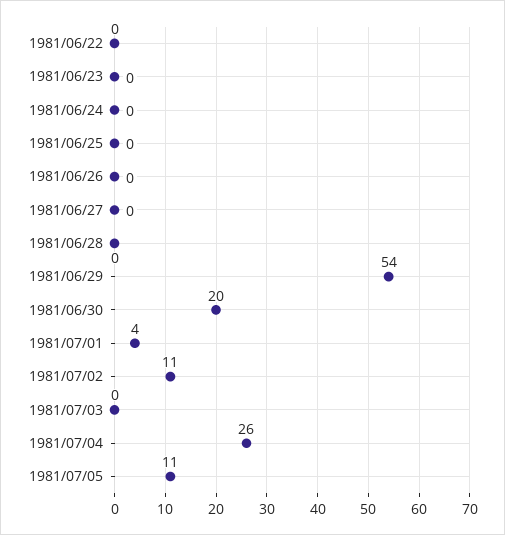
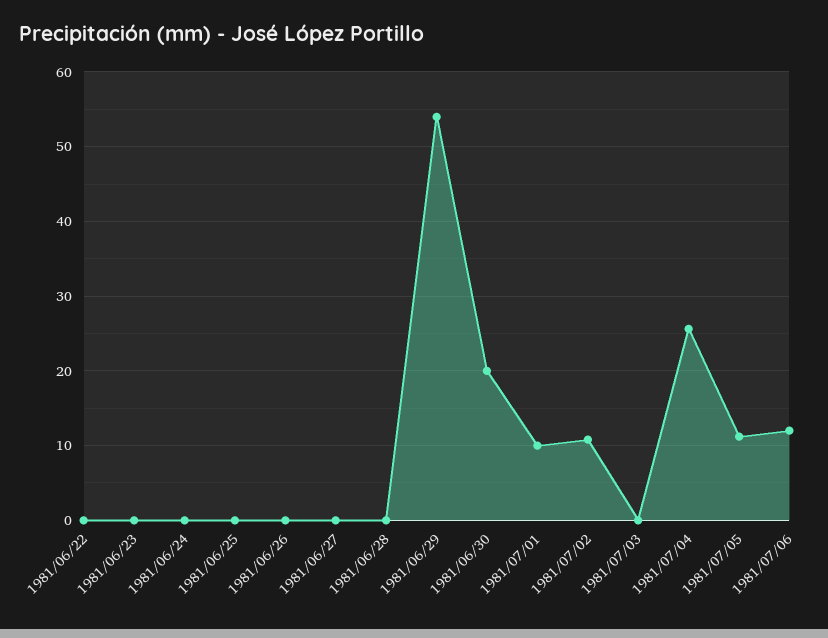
1981/07/01: 4 -> 10
1981/07/06: none -> 12

